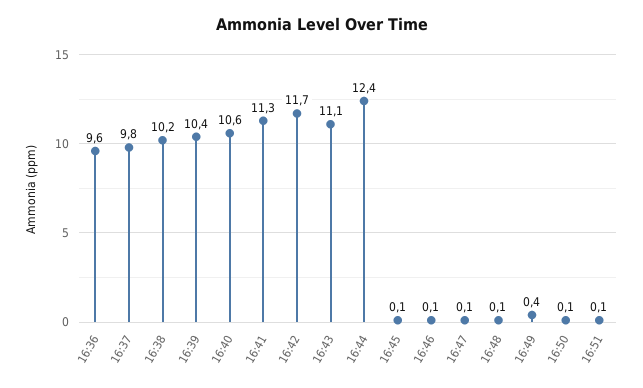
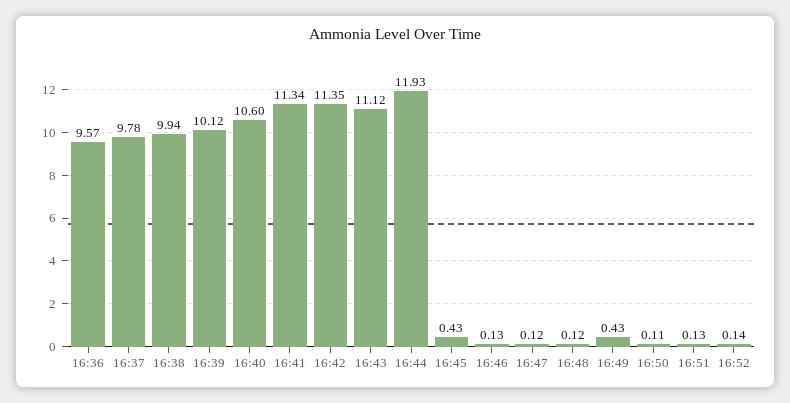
16:38: 10.2 -> 9.94
16:39: 10.4 -> 10.12
16:42: 11.7 -> 11.35
16:44: 12.4 -> 11.93
16:45: 0.1 -> 0.43
16:52: none -> 0.14

